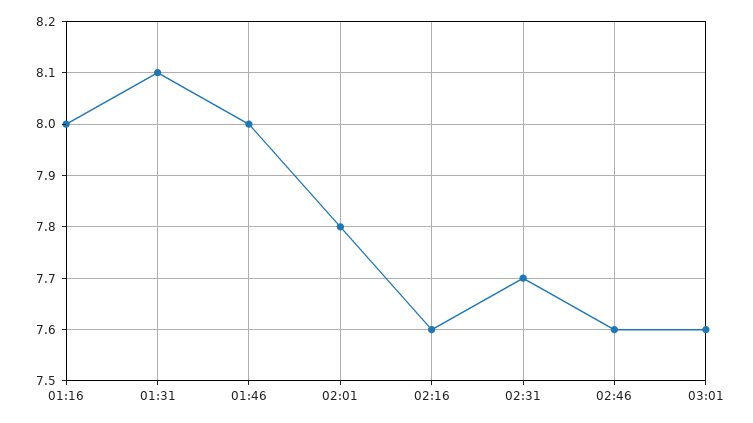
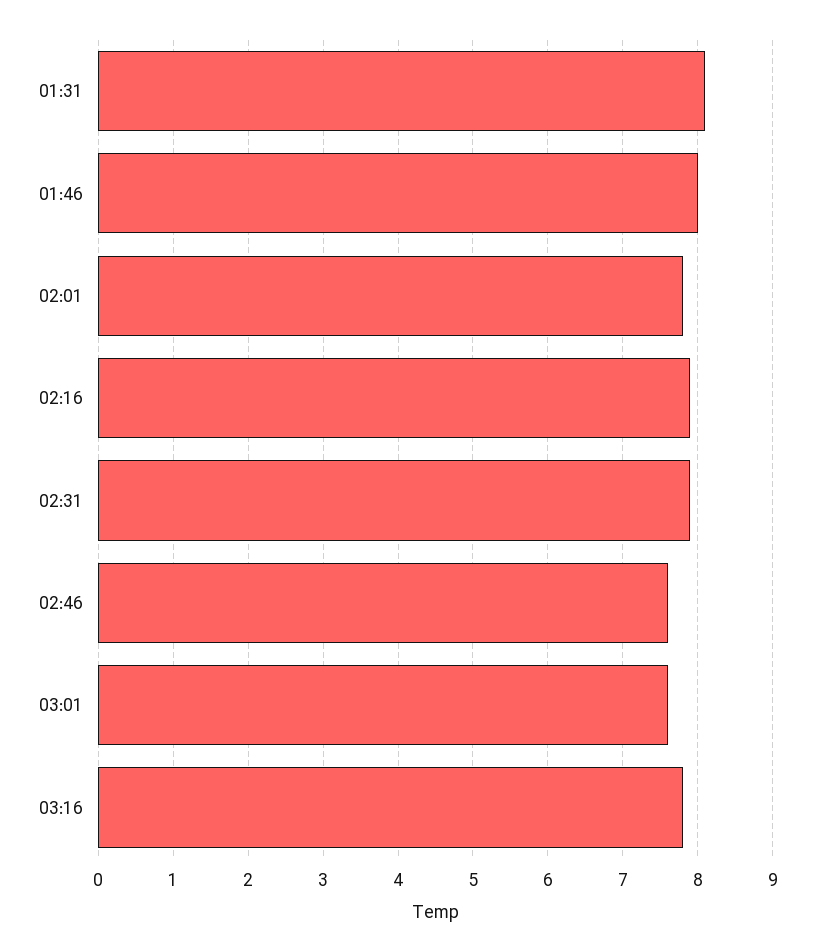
01:16: 8 -> none
02:16: 7.6 -> 7.9
02:31: 7.7 -> 7.9
03:16: none -> 7.8

